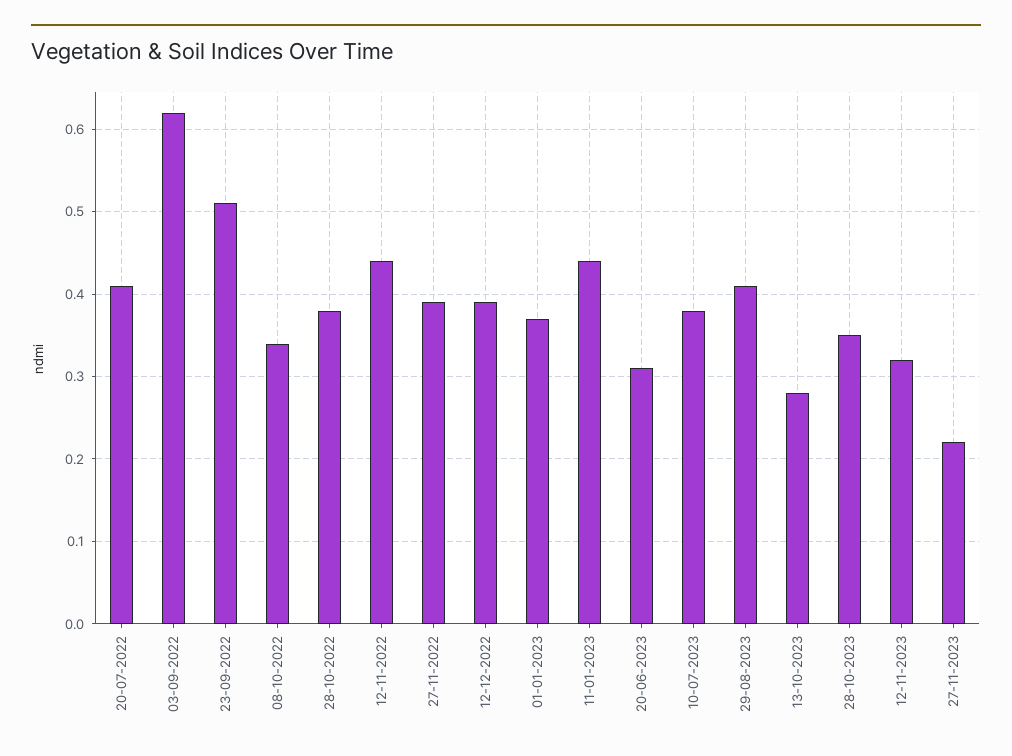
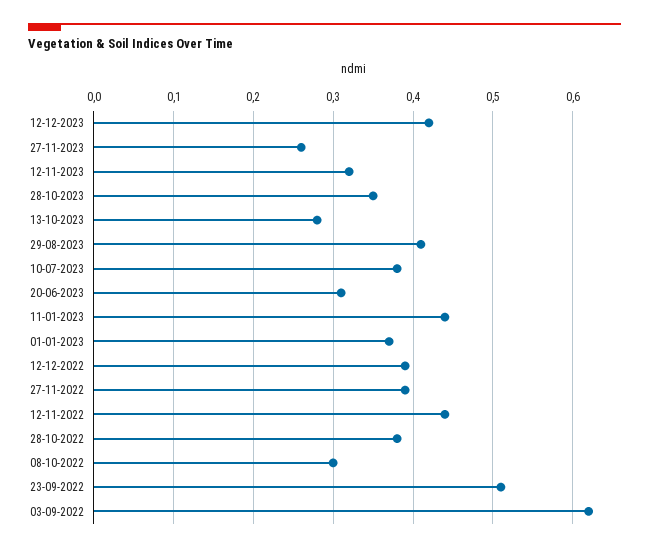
20-07-2022: 0.41 -> none
08-10-2022: 0.34 -> 0.3
27-11-2023: 0.22 -> 0.26
12-12-2023: none -> 0.42

